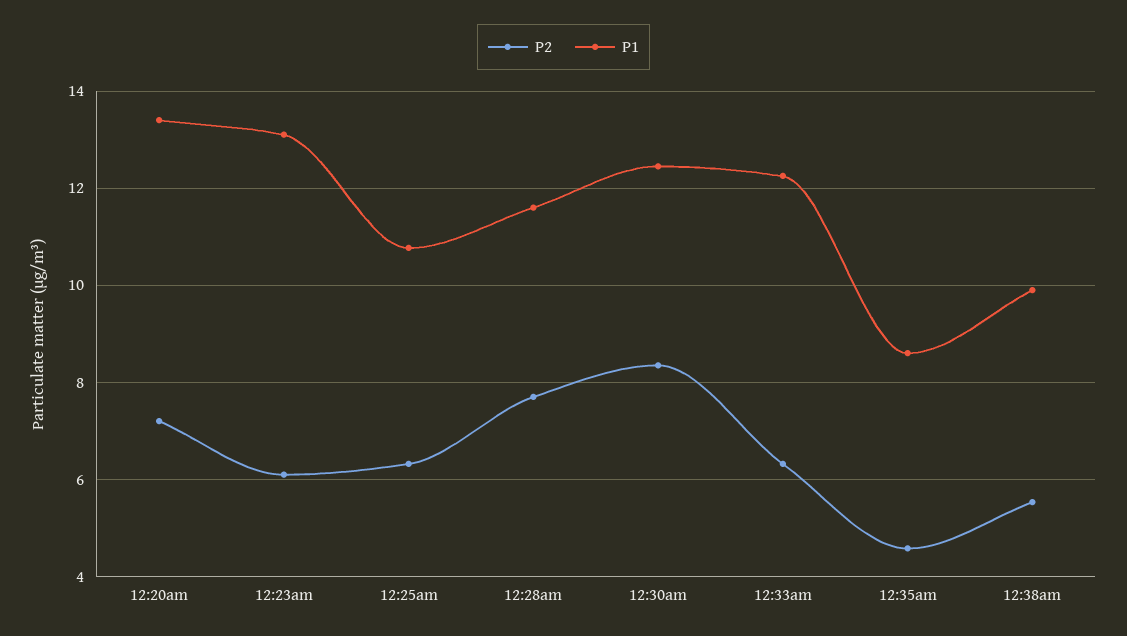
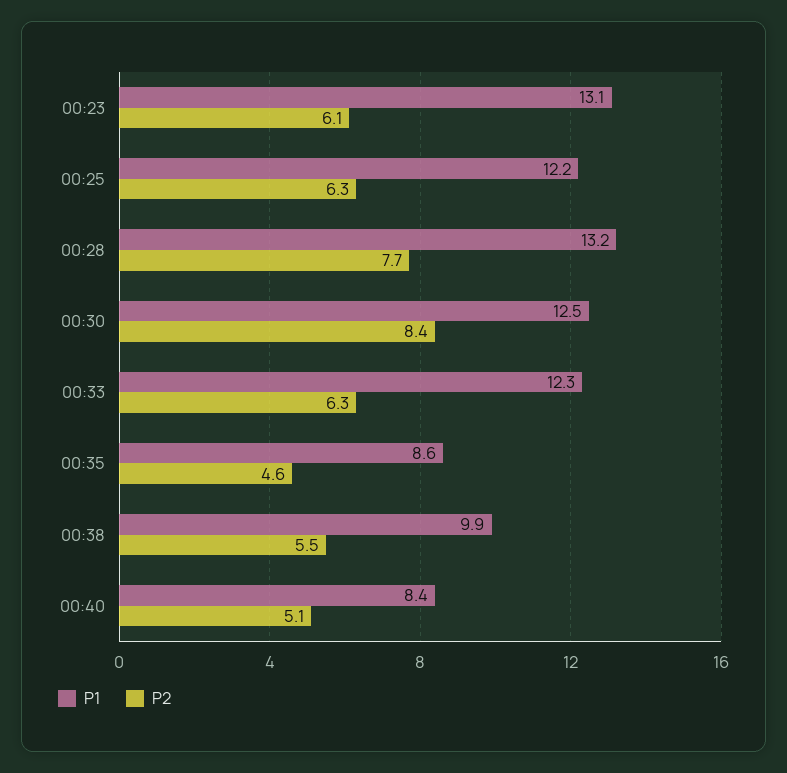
P2, 12:20am: 7.2 -> none
P1, 12:20am: 13.4 -> none
P1, 12:25am: 10.8 -> 12.2
P1, 12:28am: 11.6 -> 13.2
P1, 00:40: none -> 8.4
P2, 00:40: none -> 5.1

